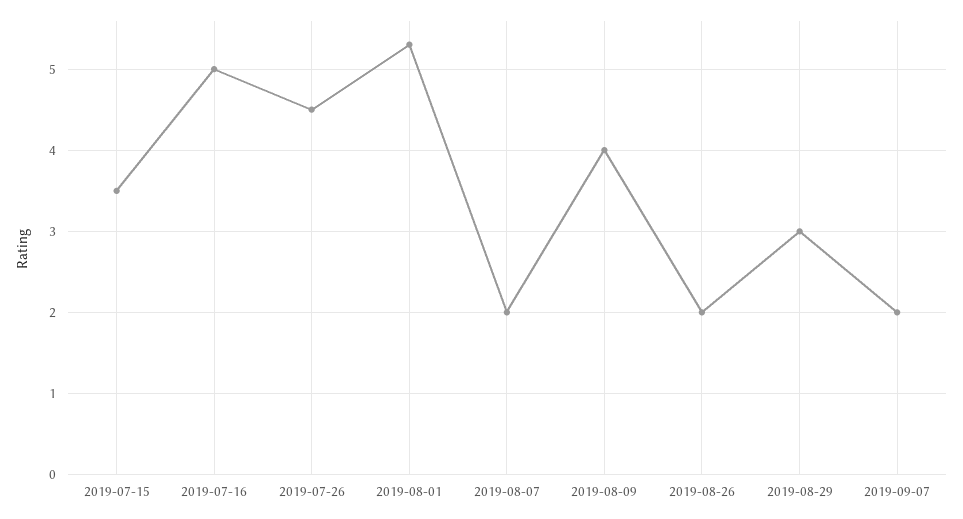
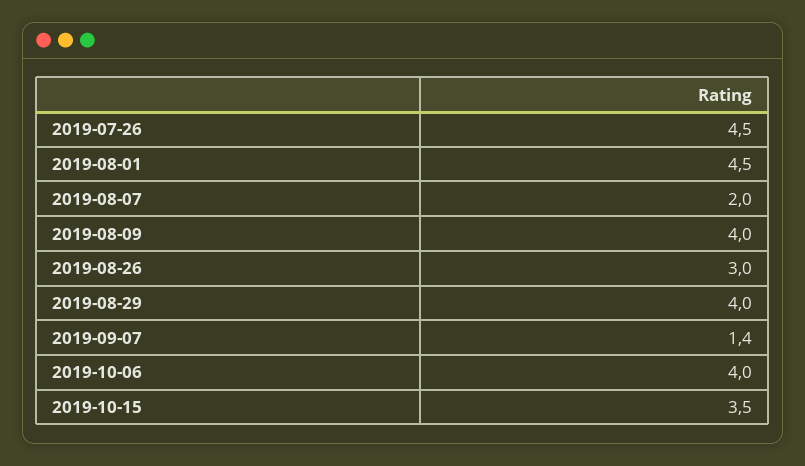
2019-07-15: 3.5 -> none
2019-07-16: 5 -> none
2019-08-01: 5.3 -> 4.5
2019-08-26: 2 -> 3
2019-08-29: 3 -> 4
2019-09-07: 2 -> 1.4
2019-10-06: none -> 4
2019-10-15: none -> 3.5

